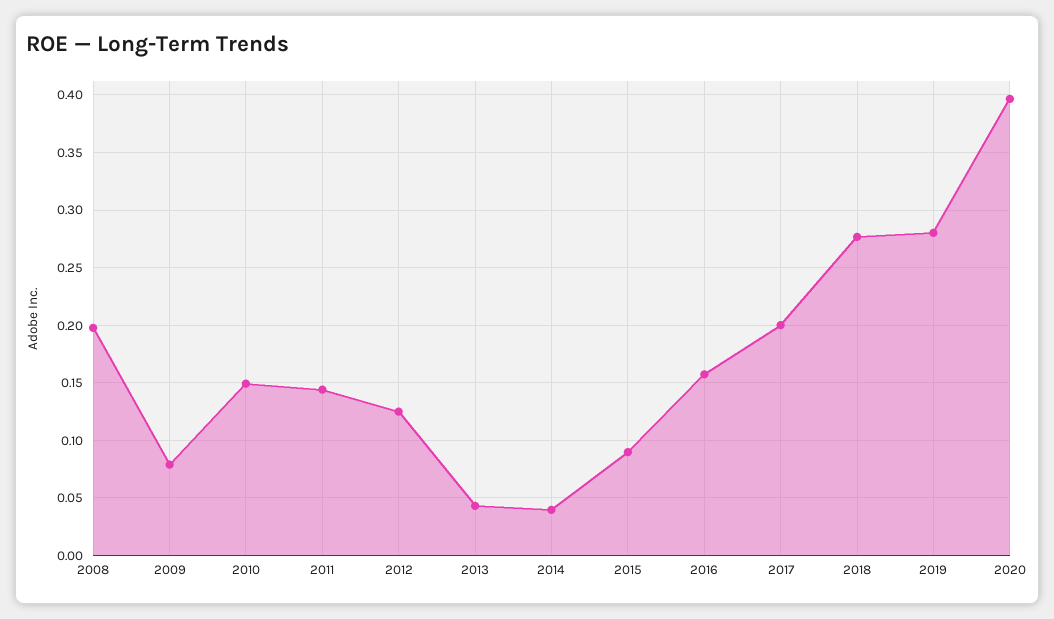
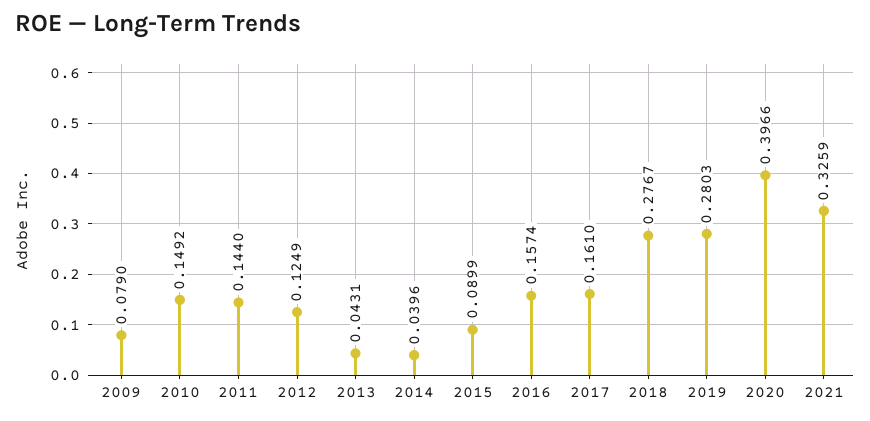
2008: 0.2 -> none
2017: 0.2 -> 0.161
2021: none -> 0.3259

